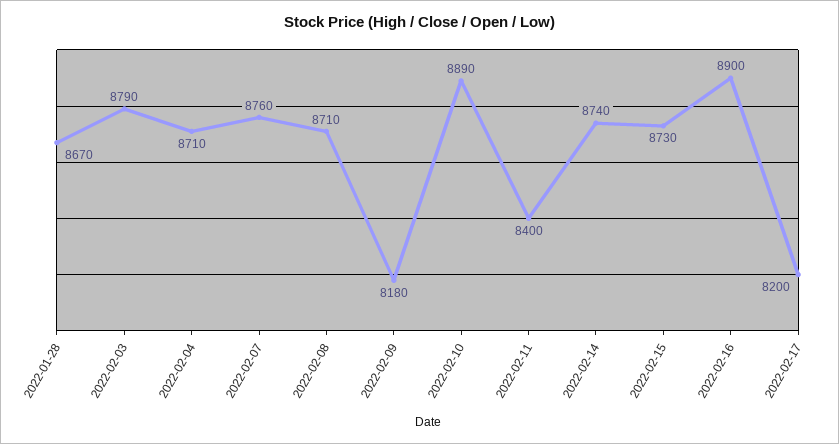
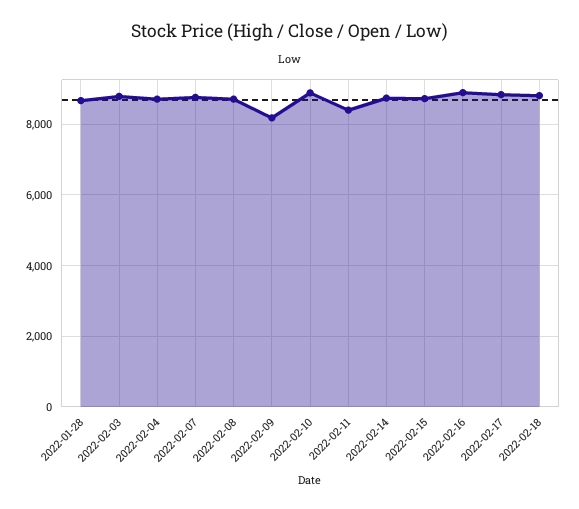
2022-02-17: 8200 -> 8800
2022-02-18: none -> 8800

